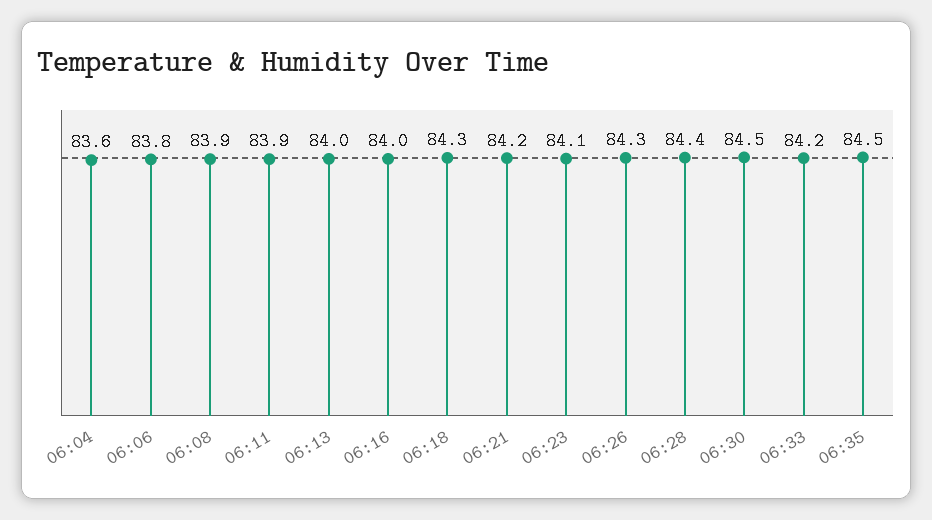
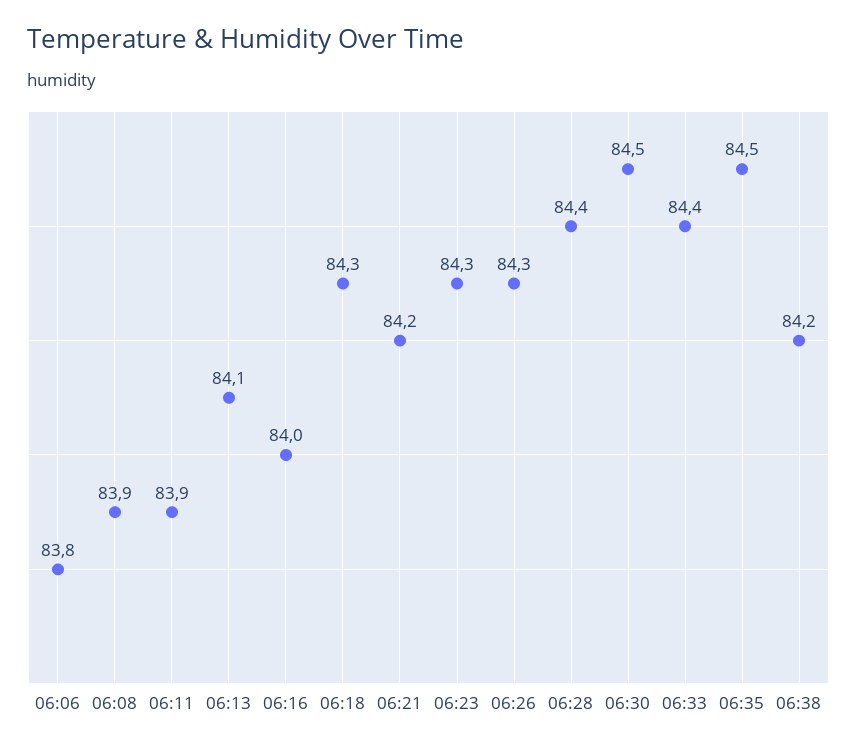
06:04: 83.6 -> none
06:13: 84 -> 84.1
06:23: 84.1 -> 84.3
06:33: 84.2 -> 84.4
06:38: none -> 84.2

